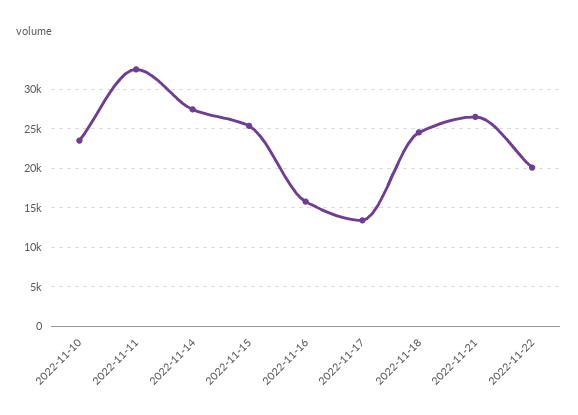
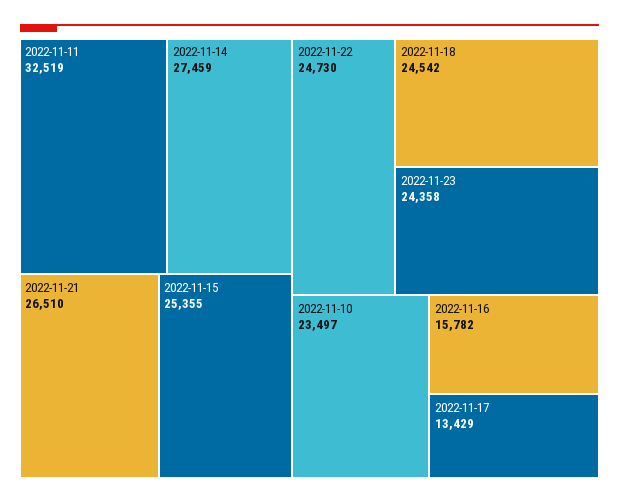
2022-11-22: 20000 -> 24730
2022-11-23: none -> 24358

